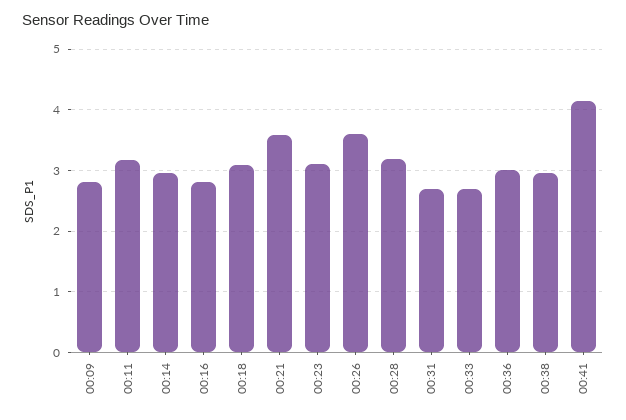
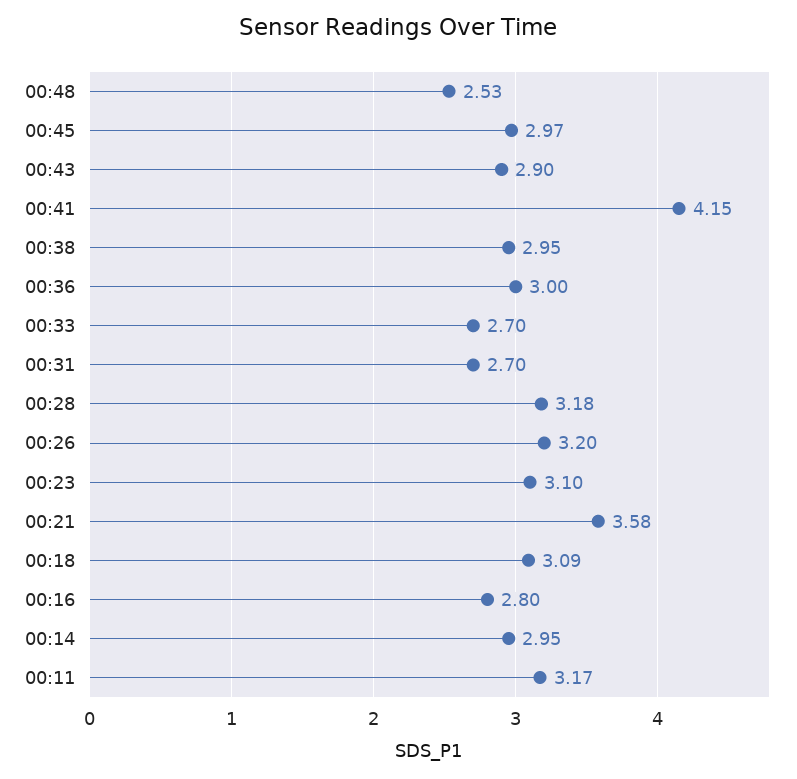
00:09: 2.8 -> none
00:26: 3.6 -> 3.2
00:48: none -> 2.53
00:45: none -> 2.97
00:43: none -> 2.9

